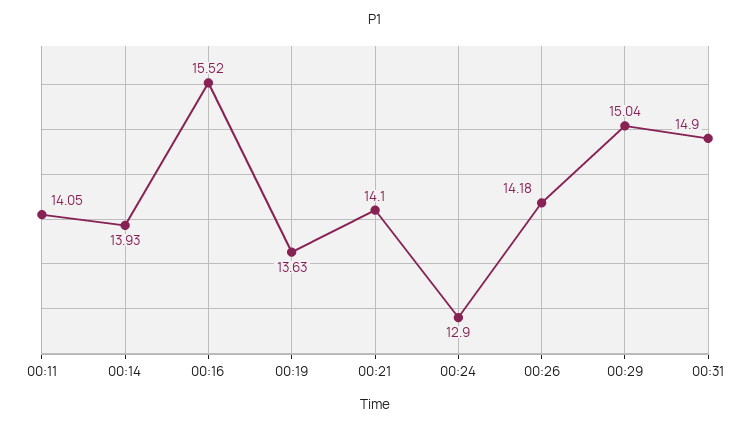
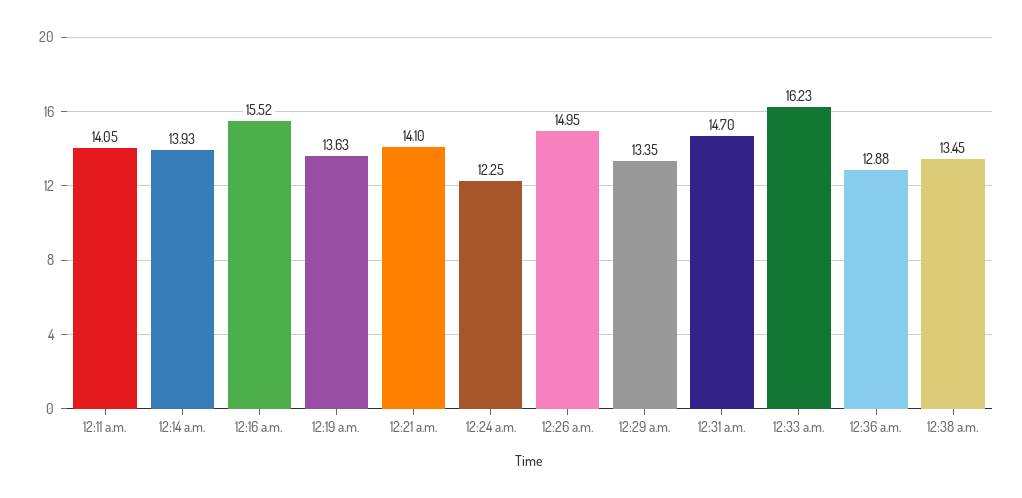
00:24: 12.9 -> 12.25
00:26: 14.18 -> 14.95
00:29: 15.04 -> 13.35
00:31: 14.9 -> 14.7
12:33 a.m.: none -> 16.23
12:36 a.m.: none -> 12.88
12:38 a.m.: none -> 13.45

